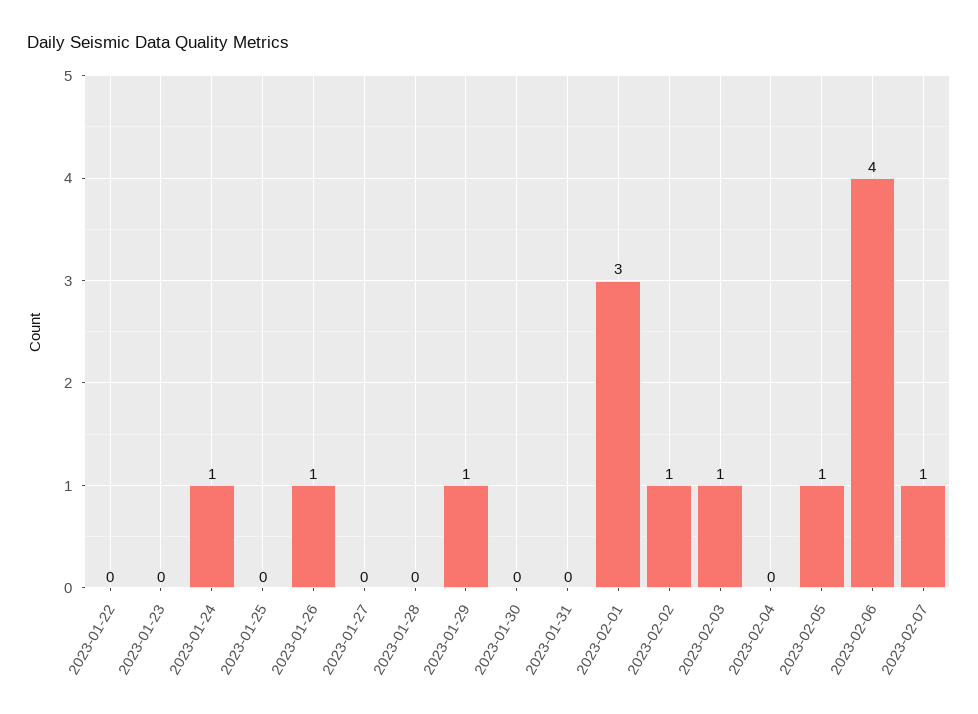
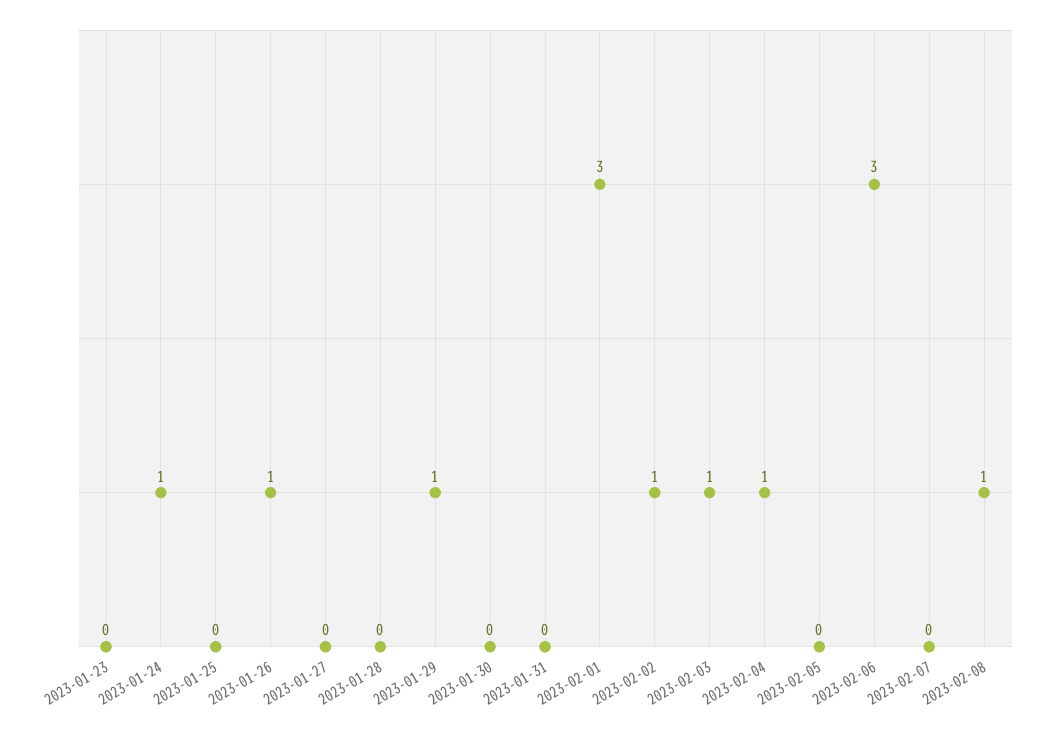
2023-01-22: 0 -> none
2023-02-04: 0 -> 1
2023-02-05: 1 -> 0
2023-02-06: 4 -> 3
2023-02-07: 1 -> 0
2023-02-08: none -> 1

